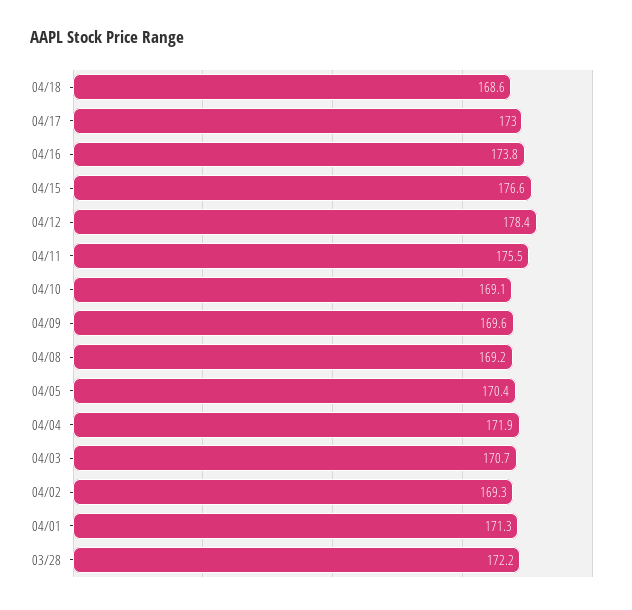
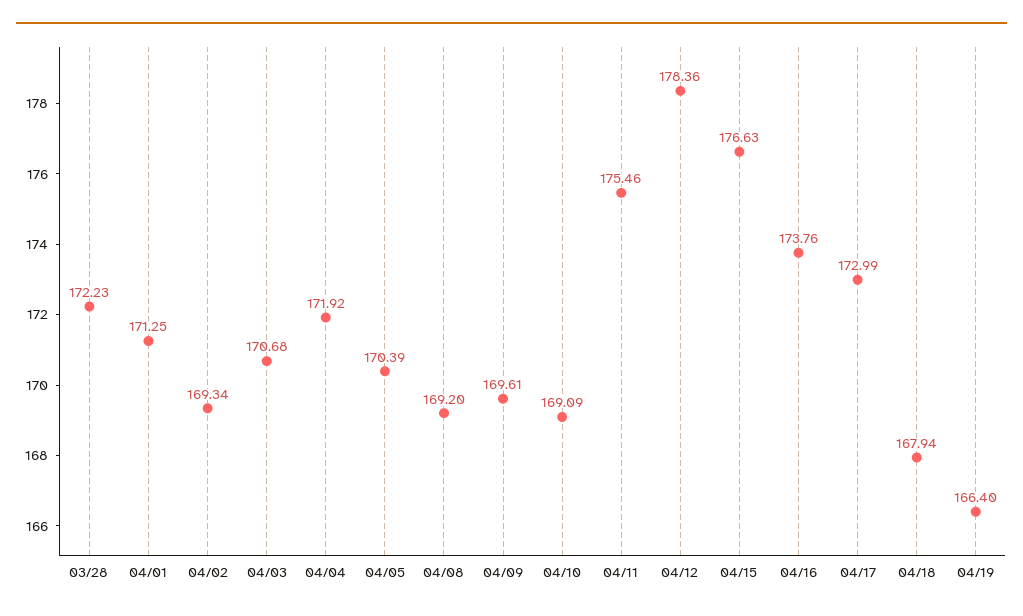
04/18: 168.6 -> 167.94
04/19: none -> 166.4

